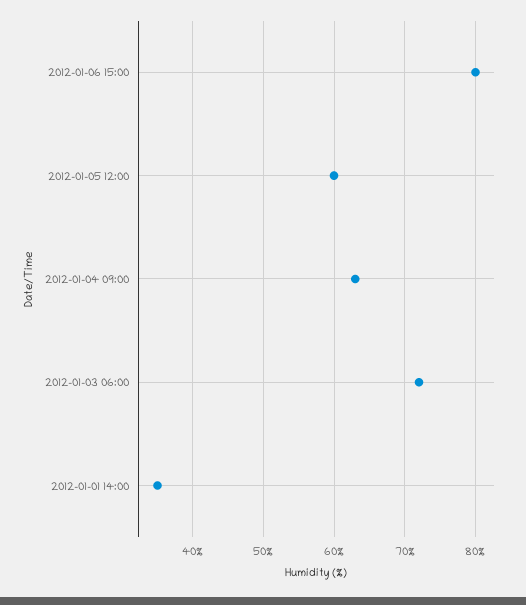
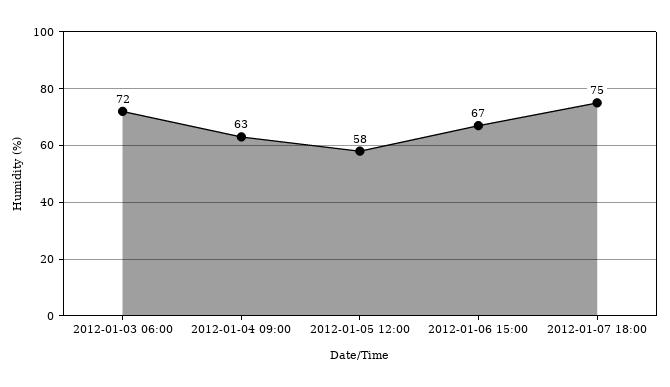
2012-01-06 15:00: 80 -> 67
2012-01-05 12:00: 60 -> 58
2012-01-01 14:00: 35 -> none
2012-01-07 18:00: none -> 75

